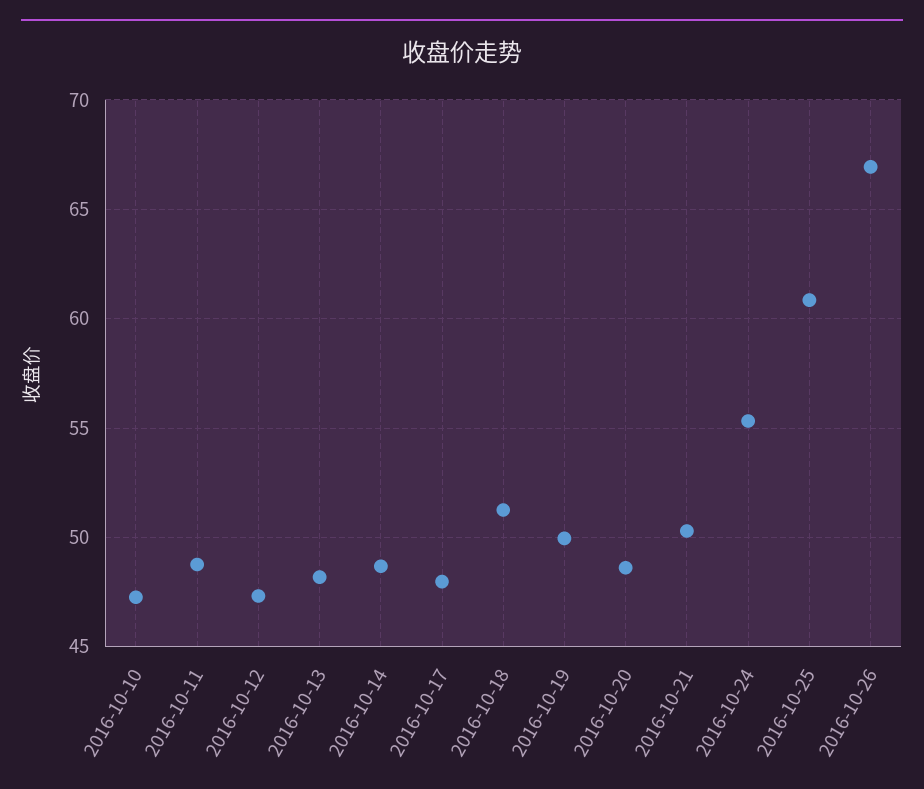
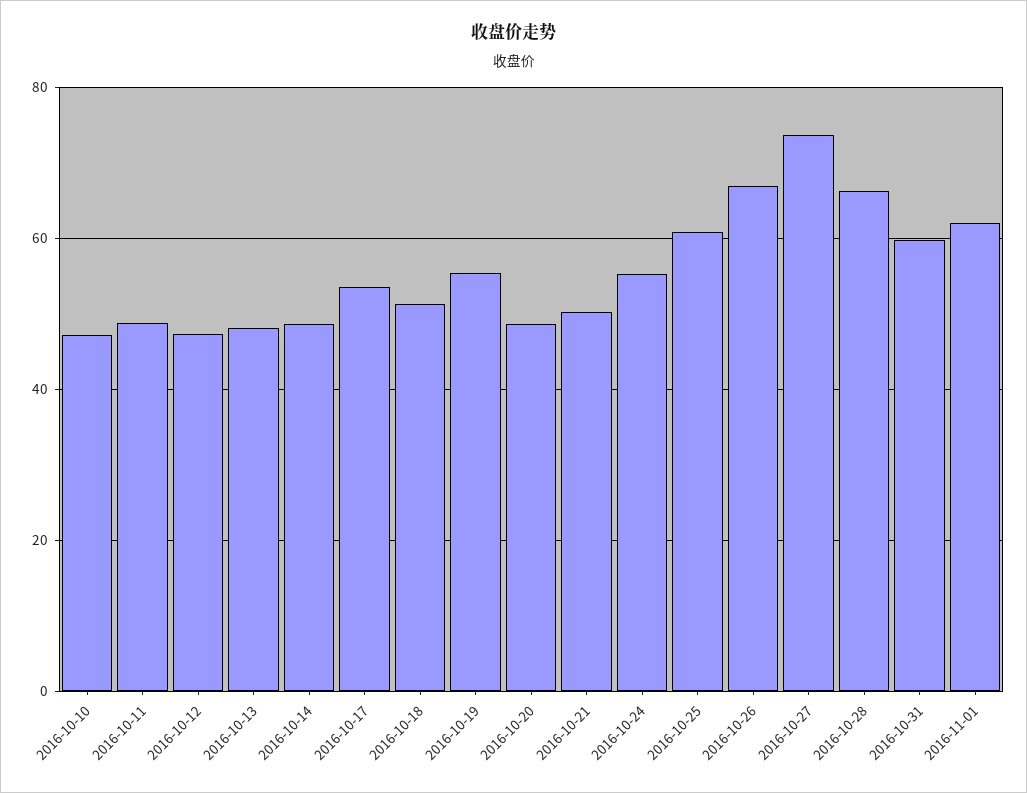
2016-10-17: 48 -> 54
2016-10-19: 50 -> 56
2016-10-27: none -> 74
2016-10-28: none -> 66
2016-10-31: none -> 60
2016-11-01: none -> 62

